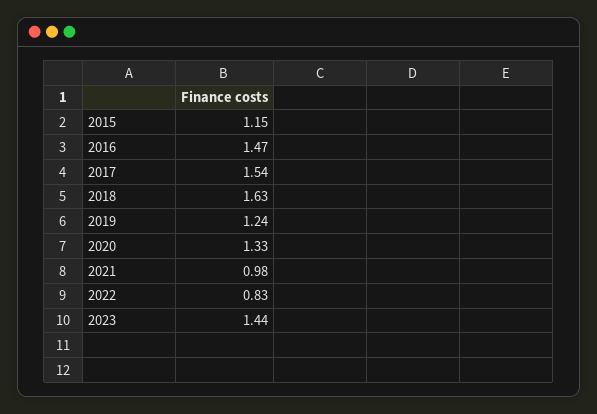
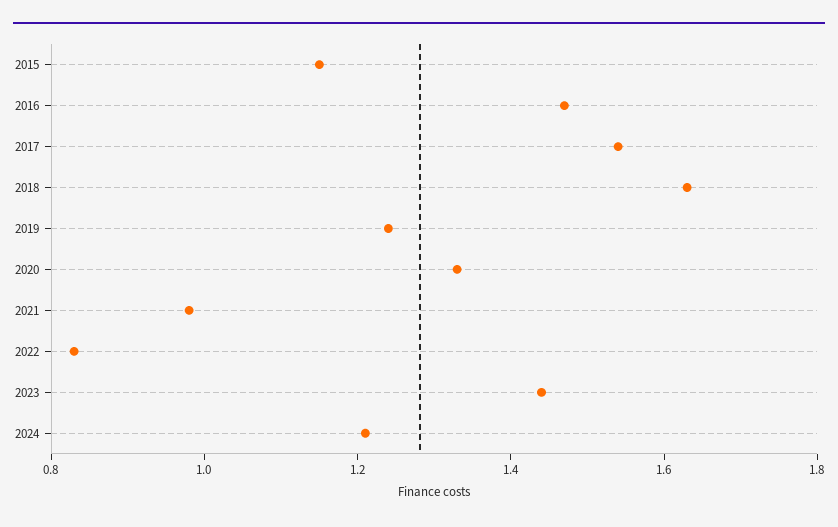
2024: none -> 1.2

